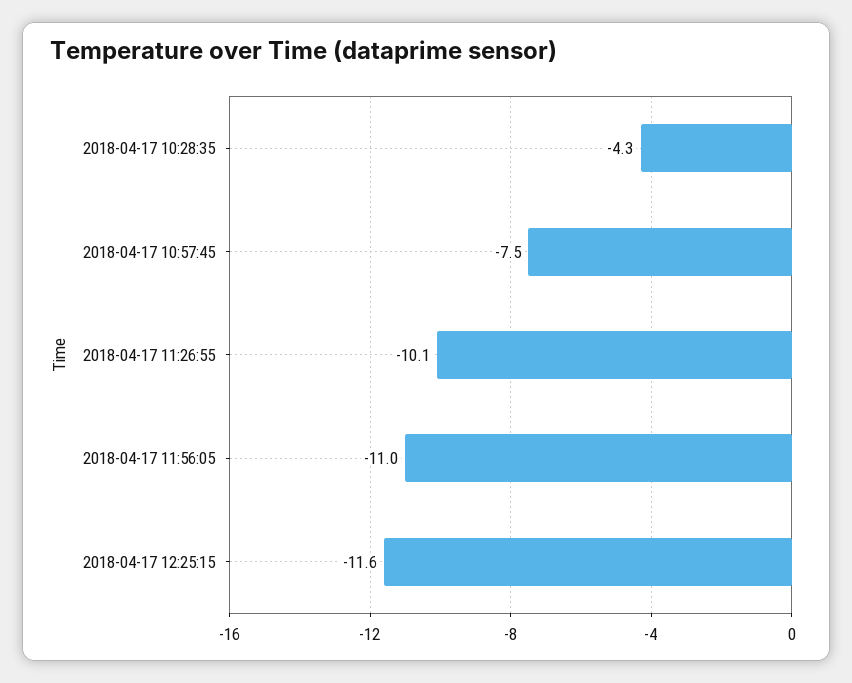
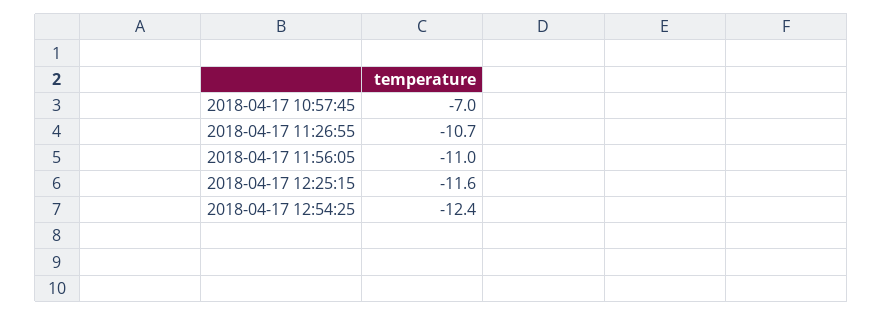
2018-04-17 10:28:35: -4.3 -> none
2018-04-17 10:57:45: -7.5 -> -7
2018-04-17 11:26:55: -10.1 -> -10.7
2018-04-17 12:54:25: none -> -12.4

